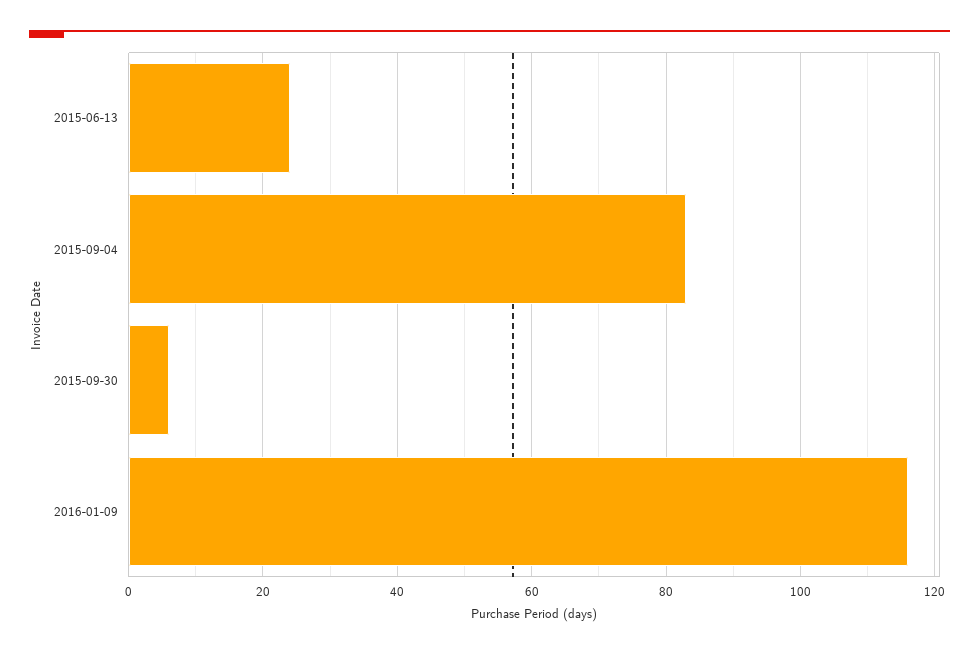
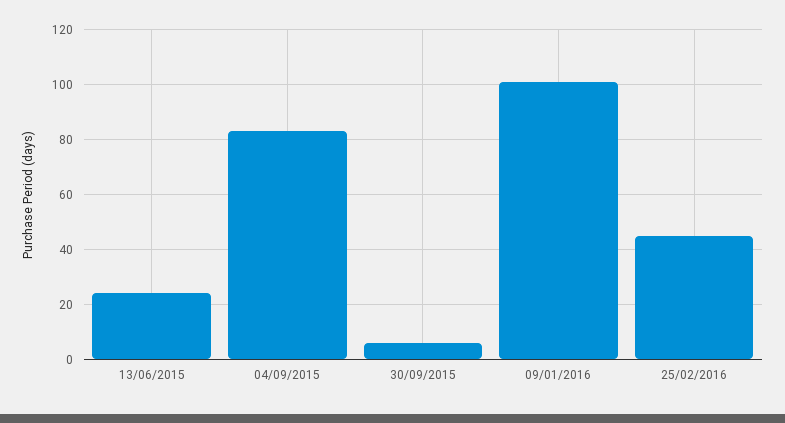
2016-01-09: 115 -> 100
25/02/2016: none -> 45

